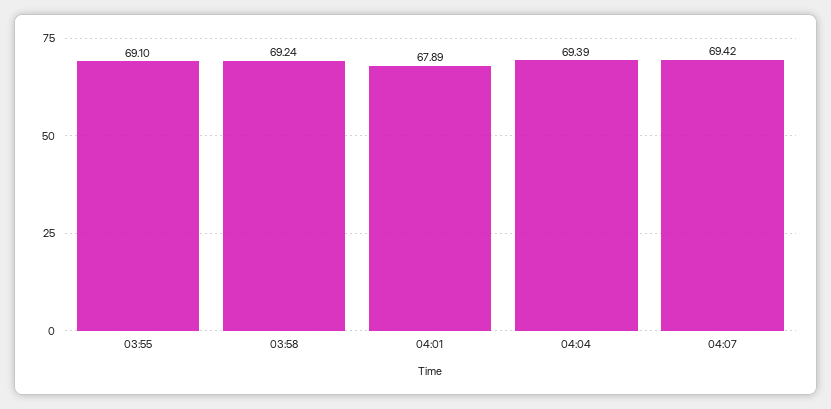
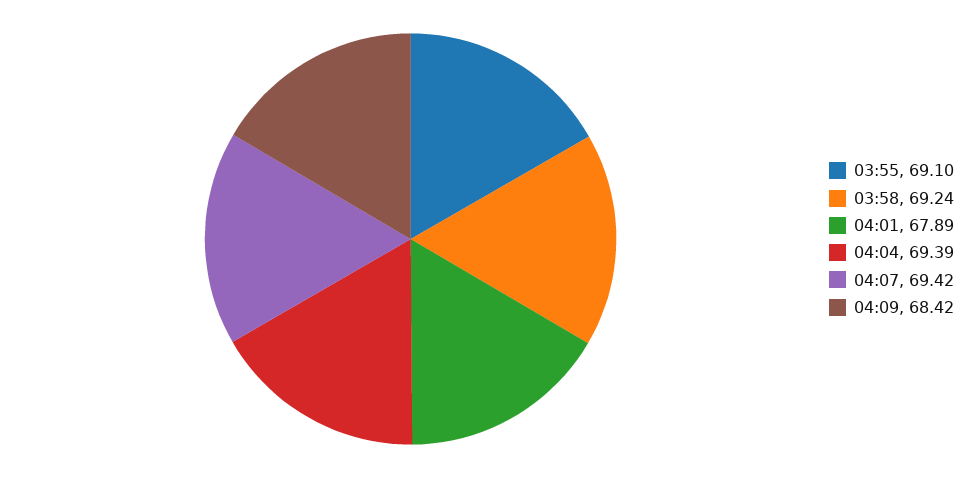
04:09: none -> 68.42

